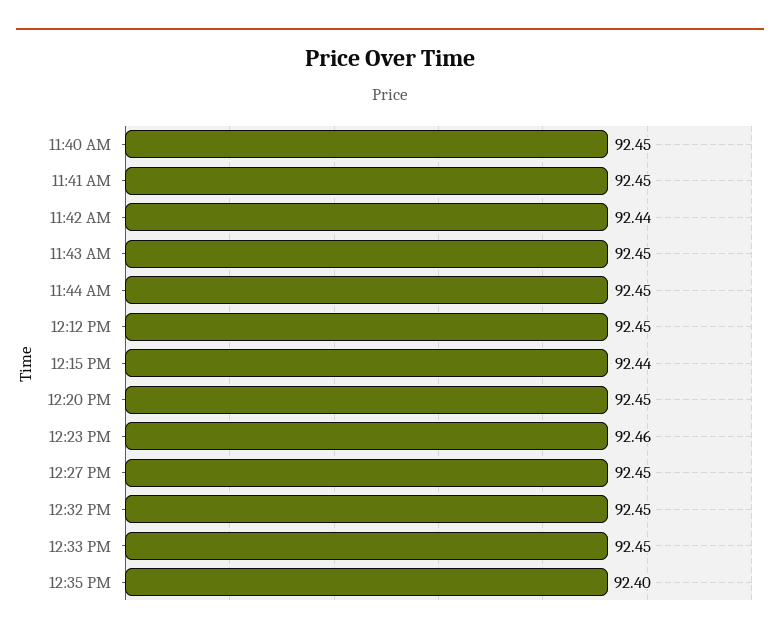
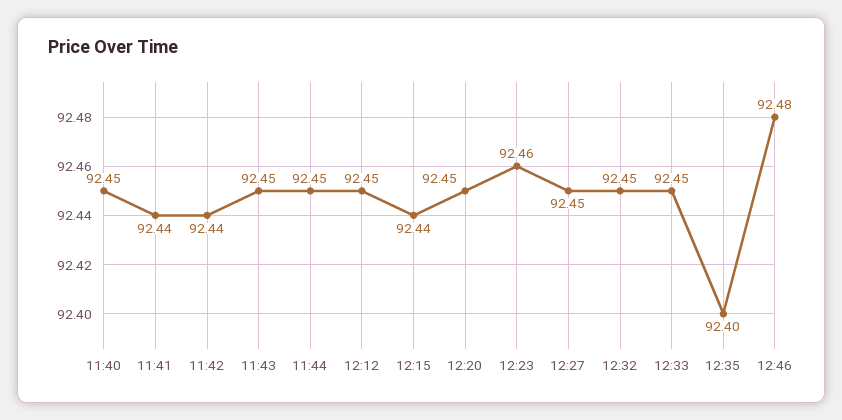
11:41 AM: 92.45 -> 92.44
12:46: none -> 92.48

